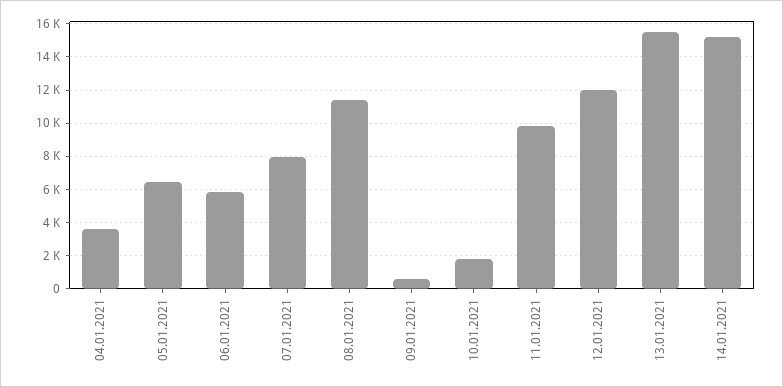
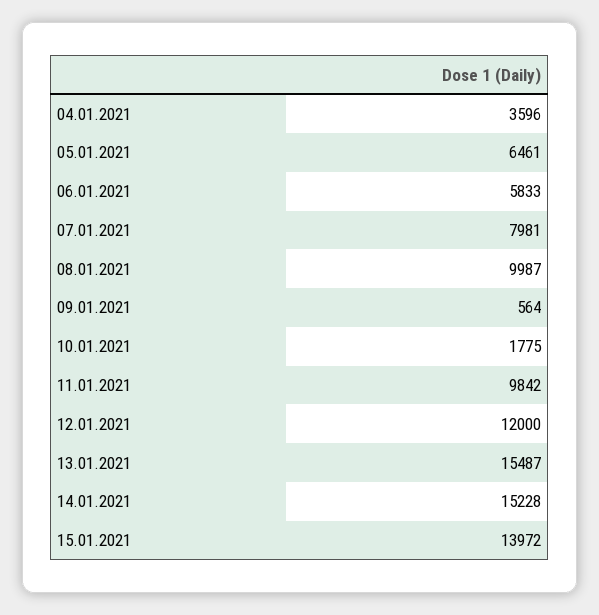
08.01.2021: 11500 -> 9987
15.01.2021: none -> 13972

